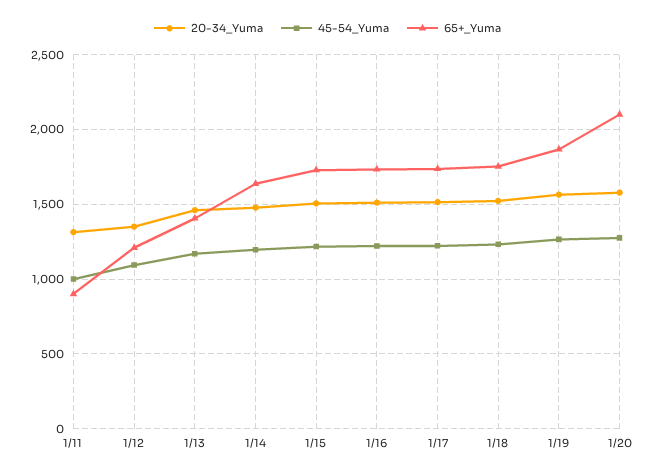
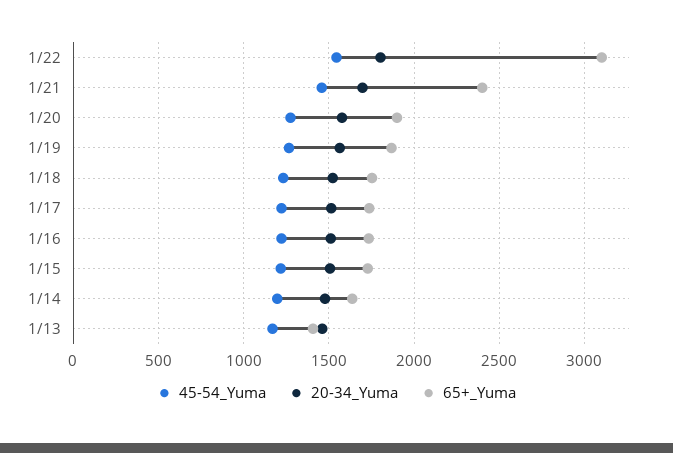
20-34_Yuma, 1/11: 1300 -> none
45-54_Yuma, 1/11: 1000 -> none
65+_Yuma, 1/11: 900 -> none
20-34_Yuma, 1/12: 1350 -> none
45-54_Yuma, 1/12: 1100 -> none
65+_Yuma, 1/12: 1200 -> none
65+_Yuma, 1/20: 2100 -> 1900
45-54_Yuma, 1/22: none -> 1550
20-34_Yuma, 1/22: none -> 1800
65+_Yuma, 1/22: none -> 3100
45-54_Yuma, 1/21: none -> 1450
20-34_Yuma, 1/21: none -> 1700
65+_Yuma, 1/21: none -> 2400

